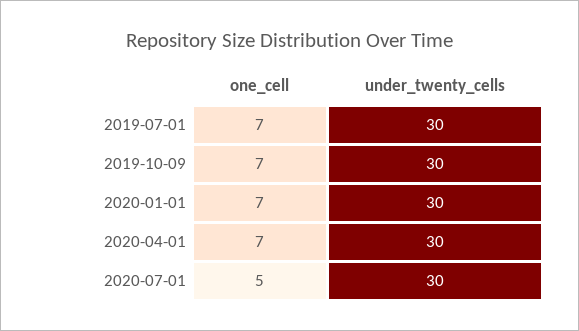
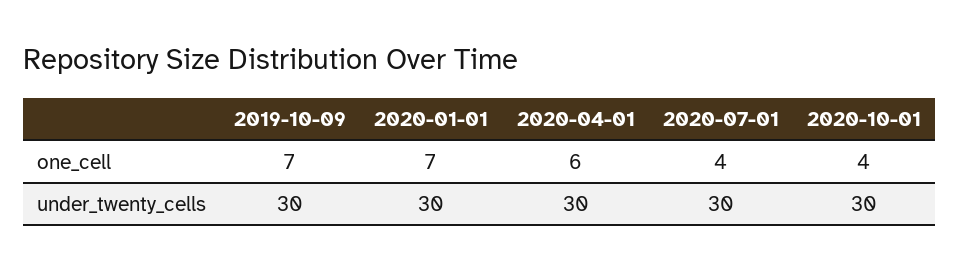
one_cell, 2019-07-01: 7 -> none
under_twenty_cells, 2019-07-01: 30 -> none
one_cell, 2020-04-01: 7 -> 6
one_cell, 2020-07-01: 5 -> 4
one_cell, 2020-10-01: none -> 4
under_twenty_cells, 2020-10-01: none -> 30

